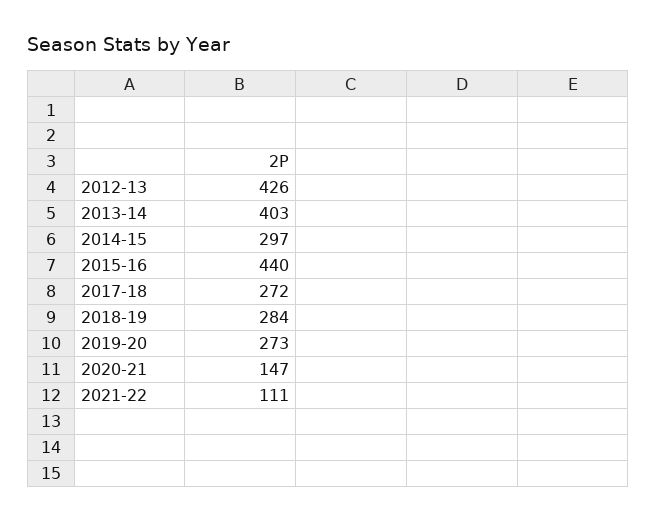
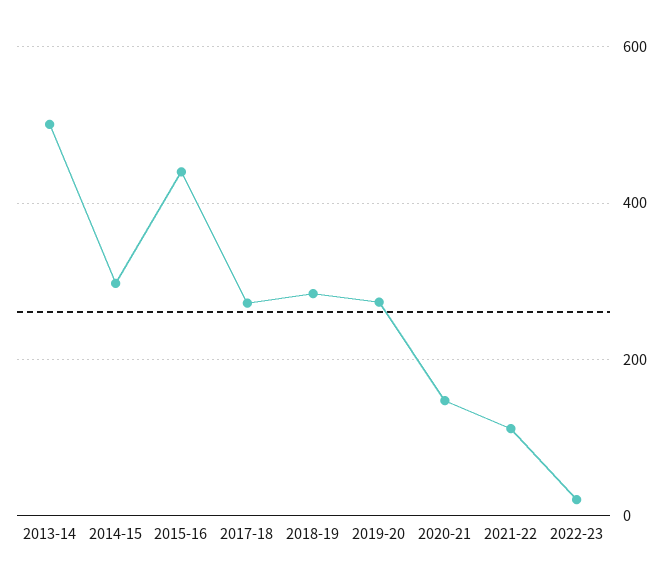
2012-13: 426 -> none
2013-14: 403 -> 500
2022-23: none -> 20

